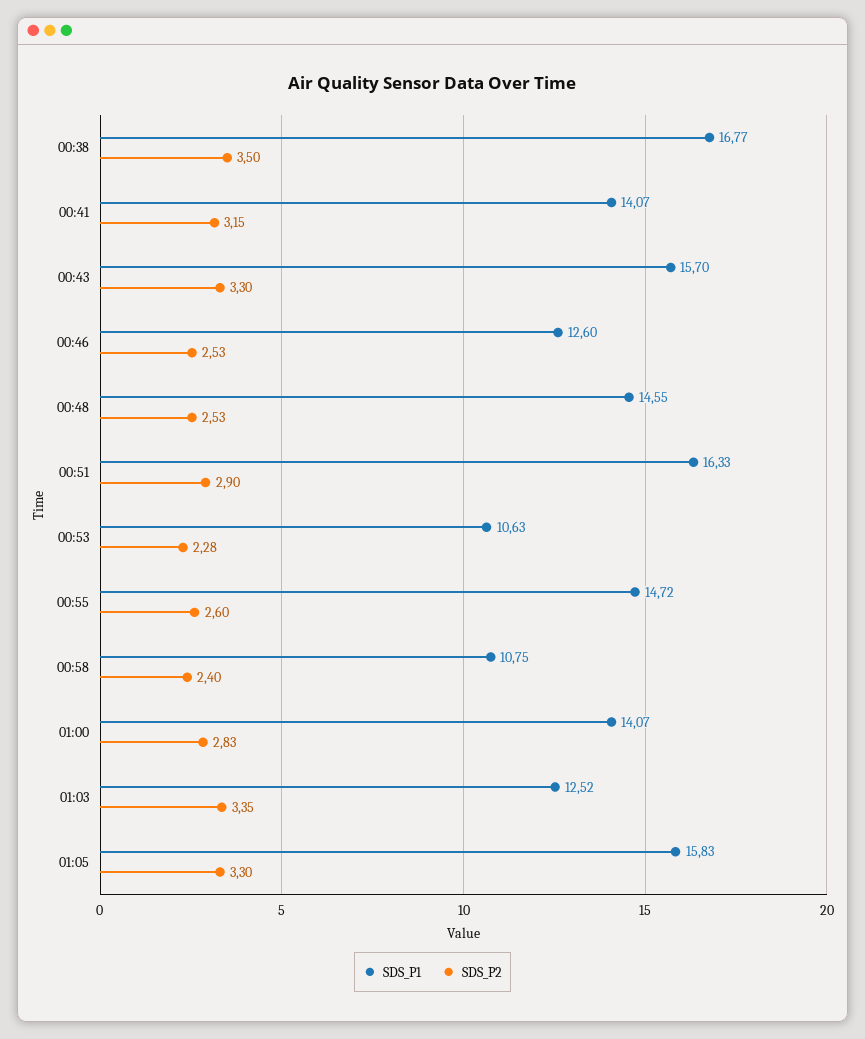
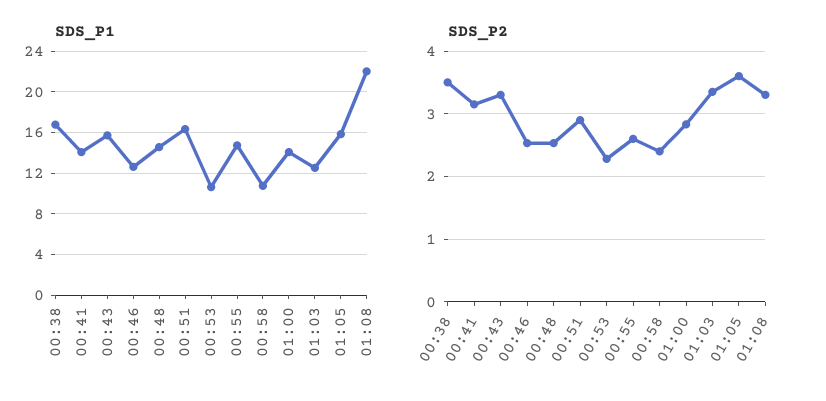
SDS_P2, 01:05: 3.3 -> 3.6
SDS_P1, 01:08: none -> 22
SDS_P2, 01:08: none -> 3.3

